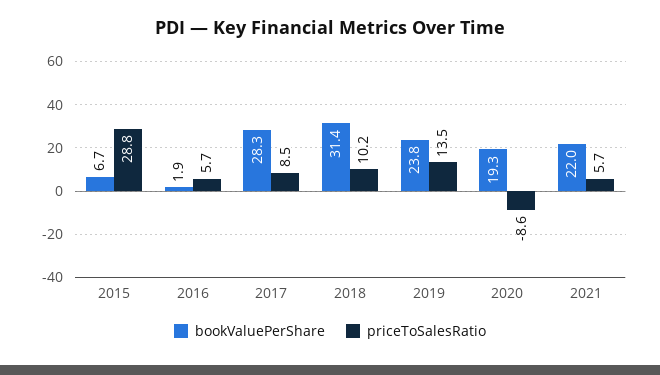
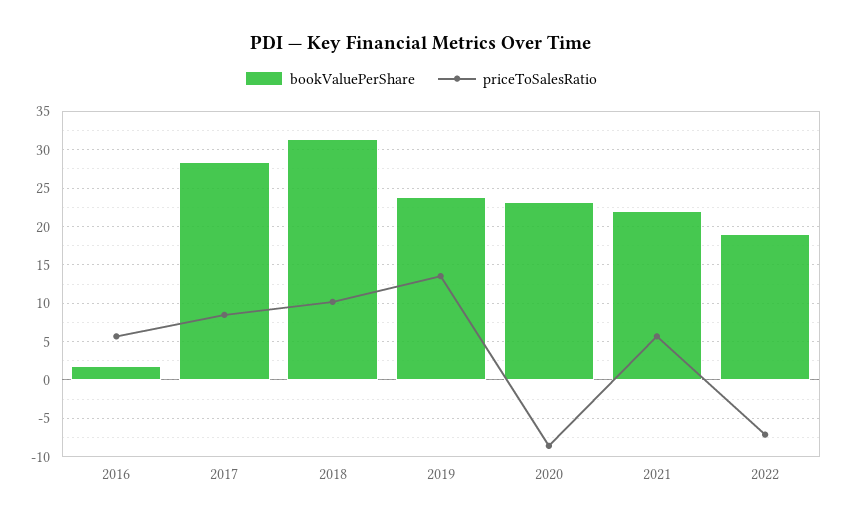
bookValuePerShare, 2015: 6.7 -> none
priceToSalesRatio, 2015: 28.8 -> none
bookValuePerShare, 2020: 19.3 -> 23
bookValuePerShare, 2022: none -> 19
priceToSalesRatio, 2022: none -> -7

